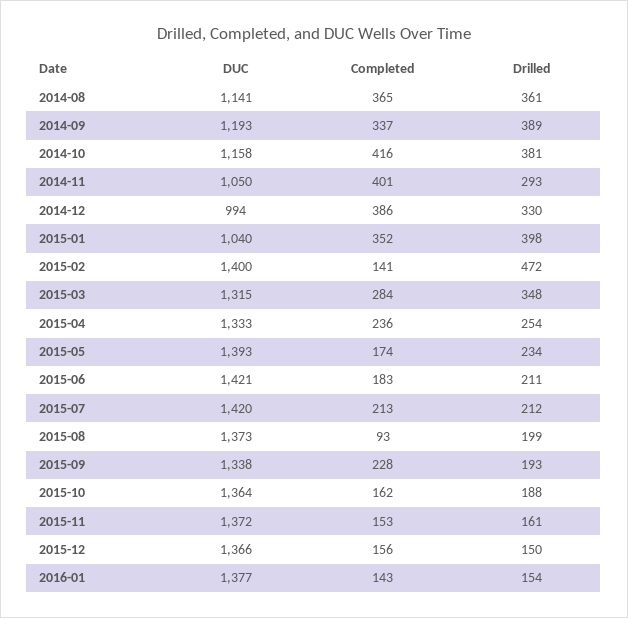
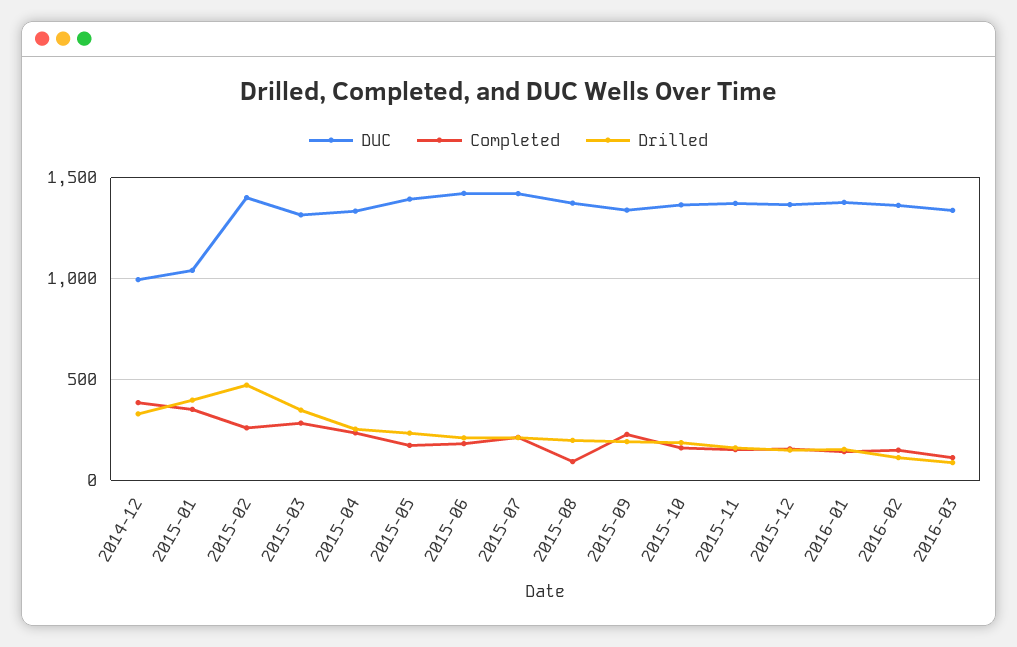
DUC, 2014-08: 1141 -> none
Completed, 2014-08: 365 -> none
Drilled, 2014-08: 361 -> none
DUC, 2014-09: 1193 -> none
Completed, 2014-09: 337 -> none
Drilled, 2014-09: 389 -> none
DUC, 2014-10: 1158 -> none
Completed, 2014-10: 416 -> none
Drilled, 2014-10: 381 -> none
DUC, 2014-11: 1050 -> none
Completed, 2014-11: 401 -> none
Drilled, 2014-11: 293 -> none
Completed, 2015-02: 141 -> 250
DUC, 2016-02: none -> 1350
Completed, 2016-02: none -> 150
Drilled, 2016-02: none -> 100
DUC, 2016-03: none -> 1350
Completed, 2016-03: none -> 100
Drilled, 2016-03: none -> 100

